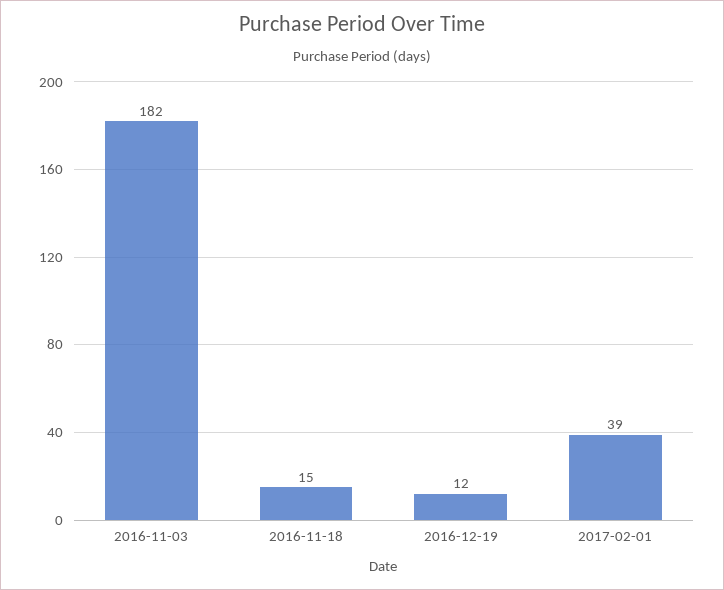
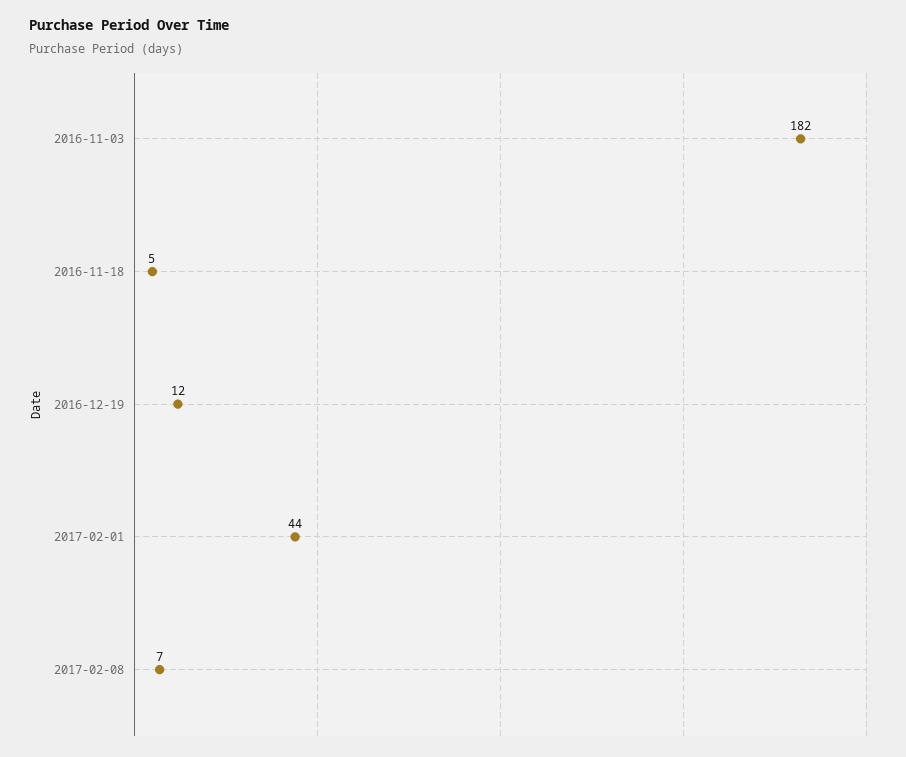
2016-11-18: 15 -> 5
2017-02-01: 39 -> 44
2017-02-08: none -> 7

